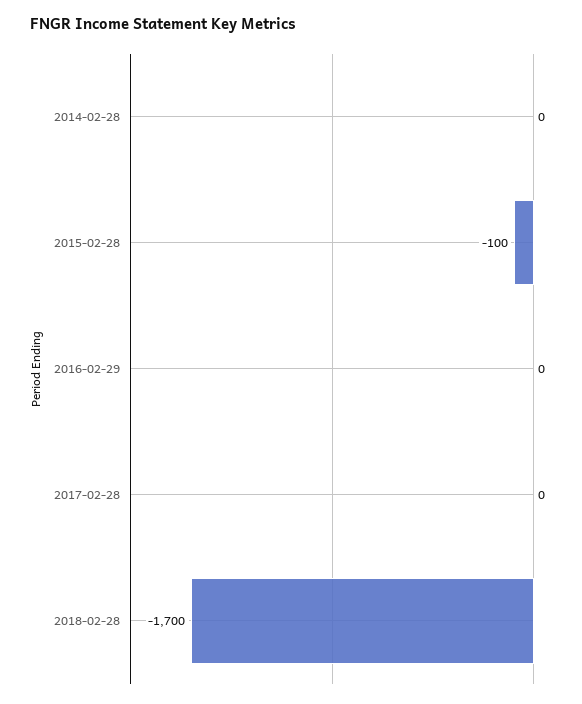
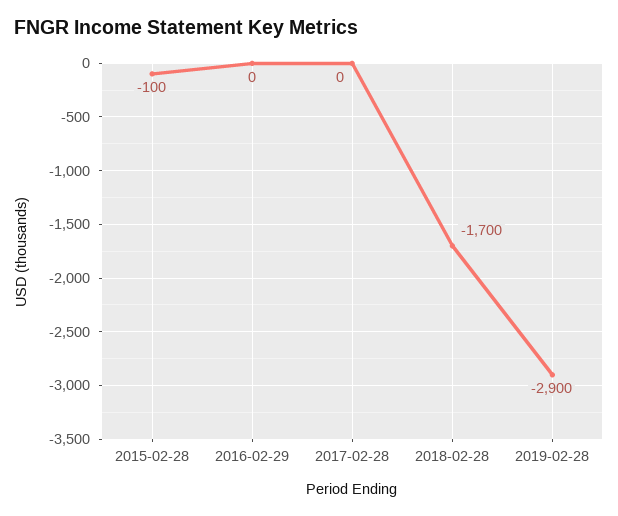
2014-02-28: 0 -> none
2019-02-28: none -> -2900

